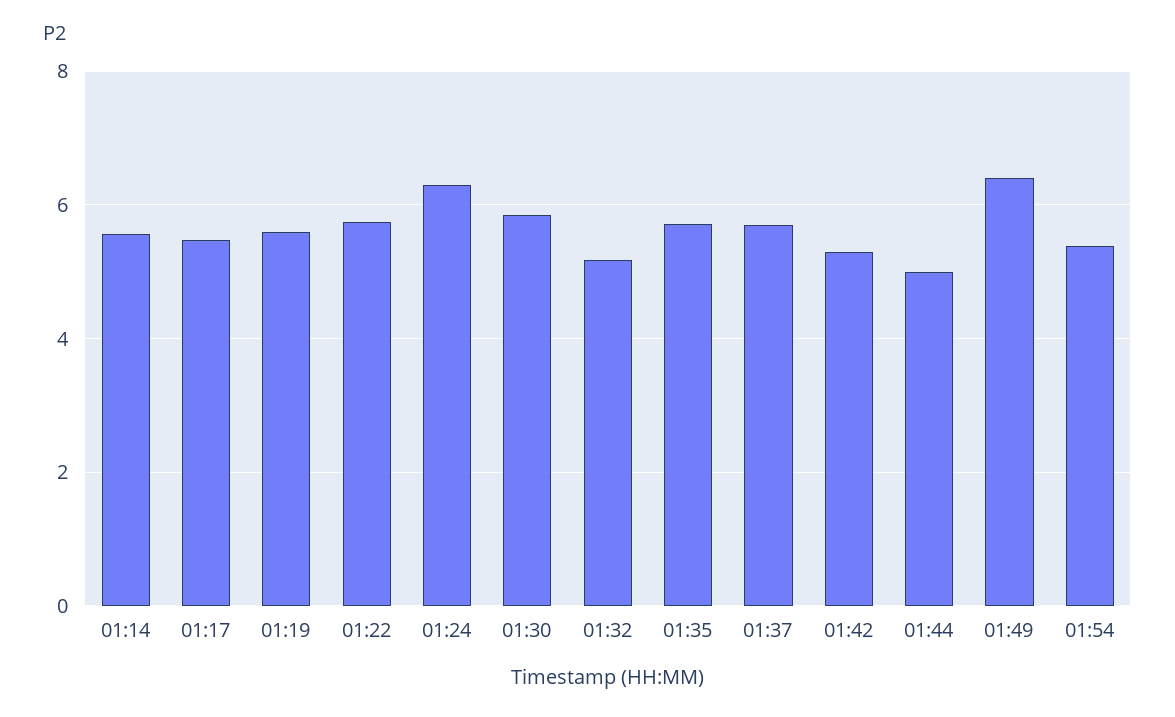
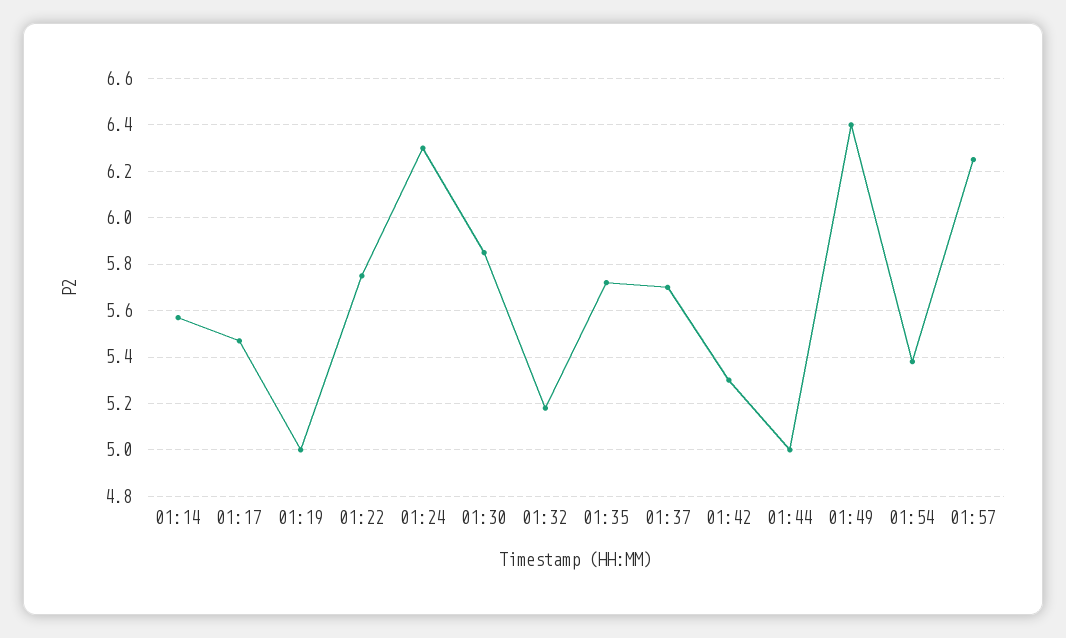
01:19: 5.6 -> 5
01:57: none -> 6.25

